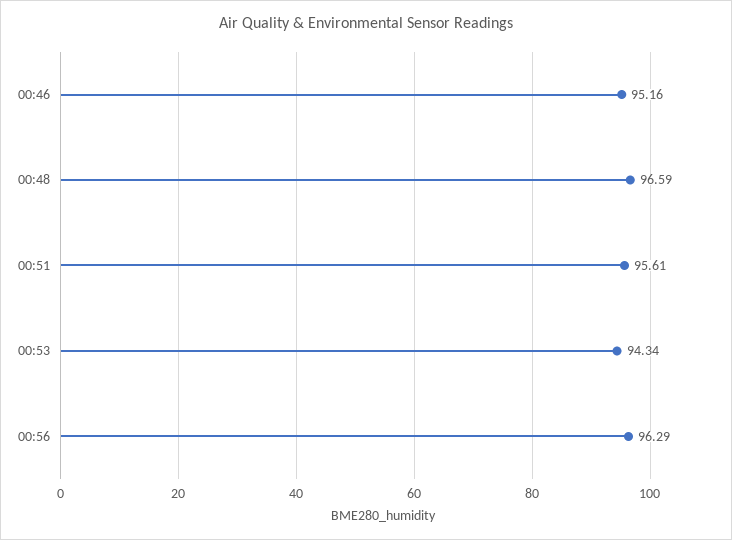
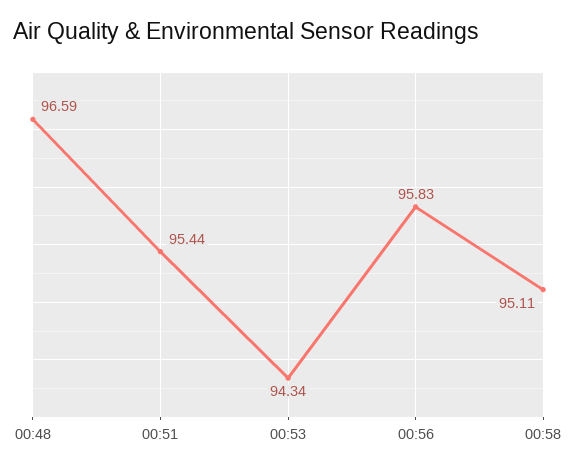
00:46: 95.16 -> none
00:51: 95.61 -> 95.44
00:56: 96.29 -> 95.83
00:58: none -> 95.11

